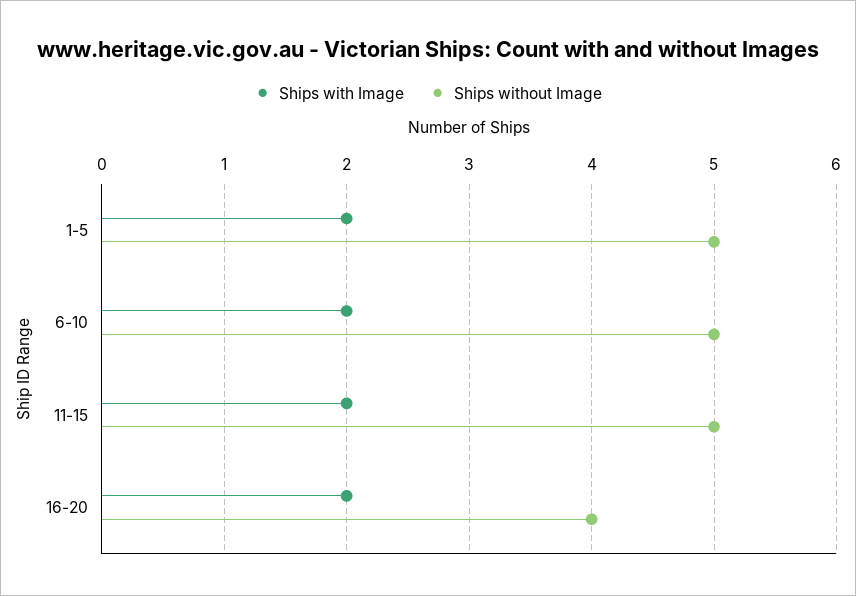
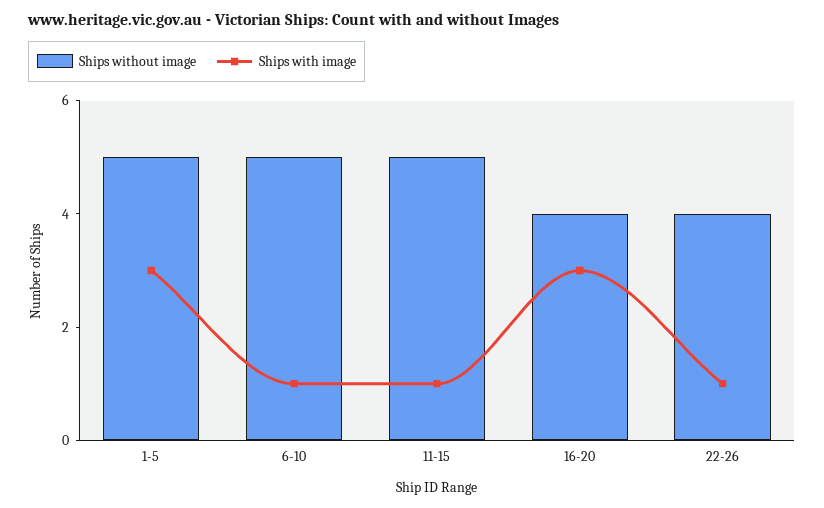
Ships with Image, 1-5: 2 -> 3
Ships with Image, 6-10: 2 -> 1
Ships with Image, 11-15: 2 -> 1
Ships with Image, 16-20: 2 -> 3
Ships without Image, 22-26: none -> 4
Ships with Image, 22-26: none -> 1

